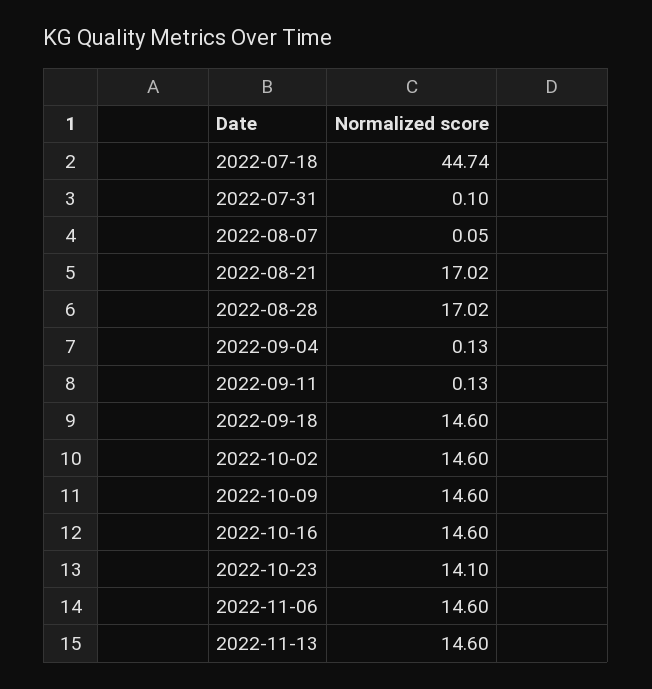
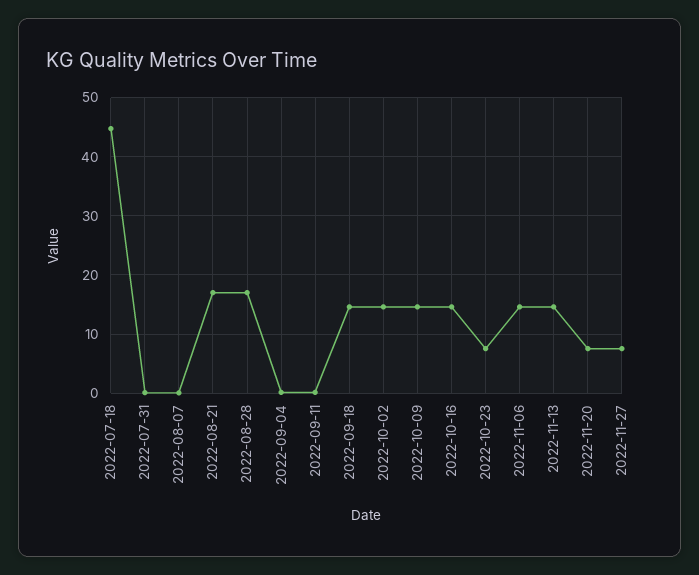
2022-10-23: 14.1 -> 8
2022-11-20: none -> 8
2022-11-27: none -> 8

